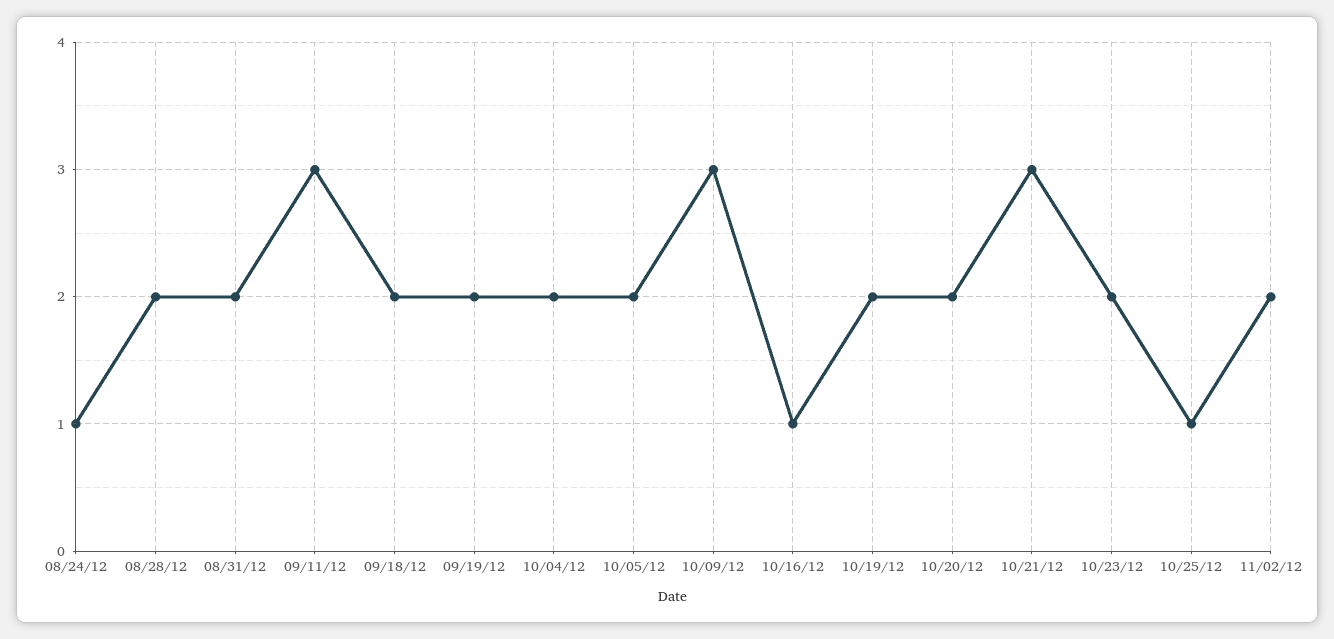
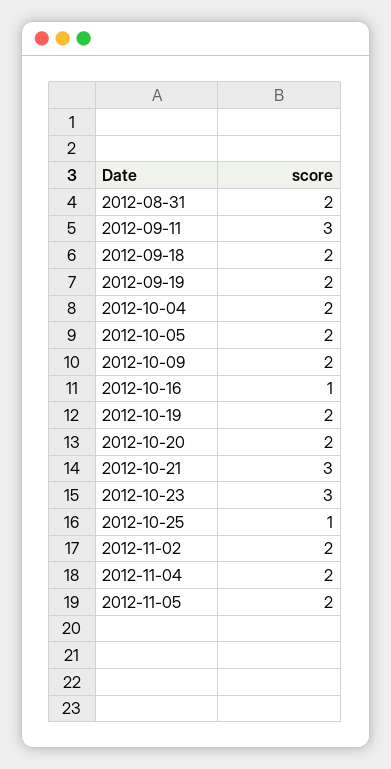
08/24/12: 1 -> none
08/28/12: 2 -> none
10/09/12: 3 -> 2
10/23/12: 2 -> 3
2012-11-04: none -> 2
2012-11-05: none -> 2

